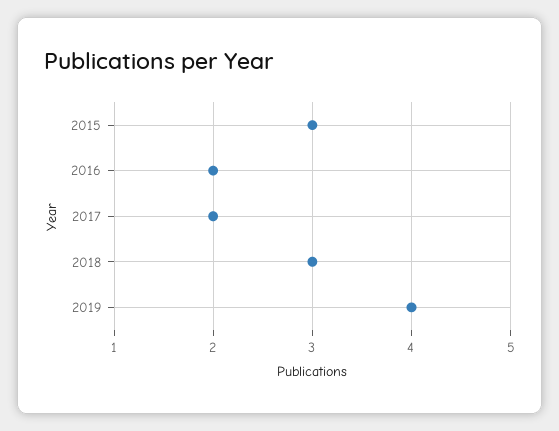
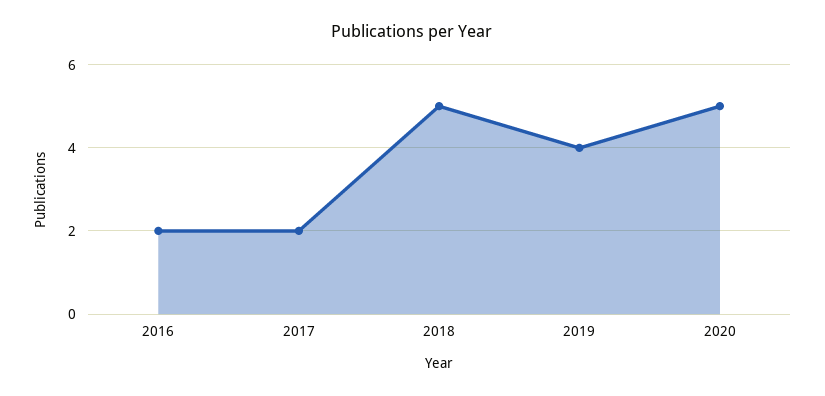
2015: 3 -> none
2018: 3 -> 5
2020: none -> 5

